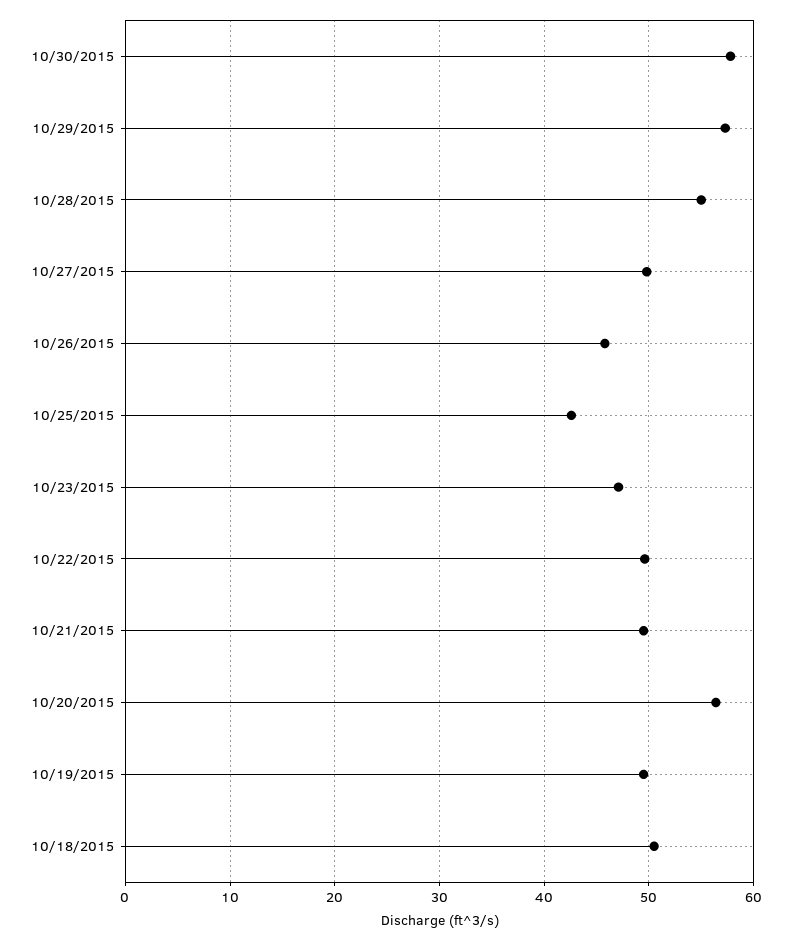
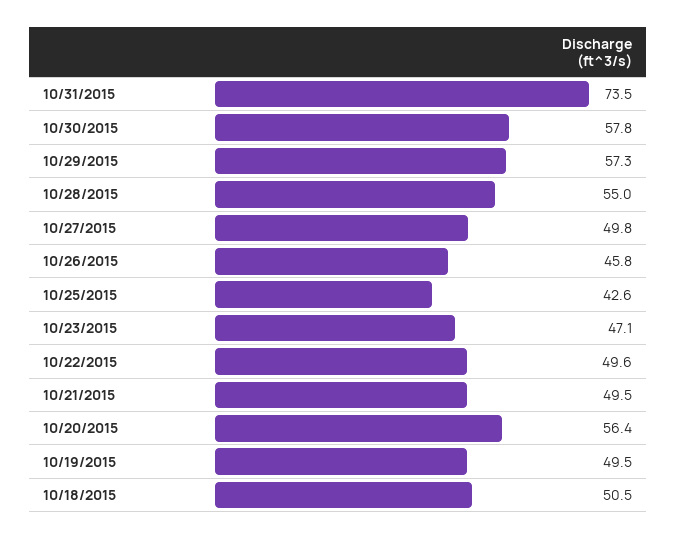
10/31/2015: none -> 73.5

